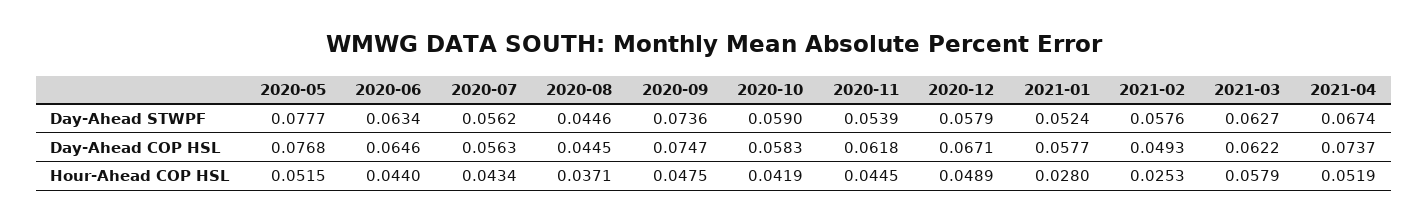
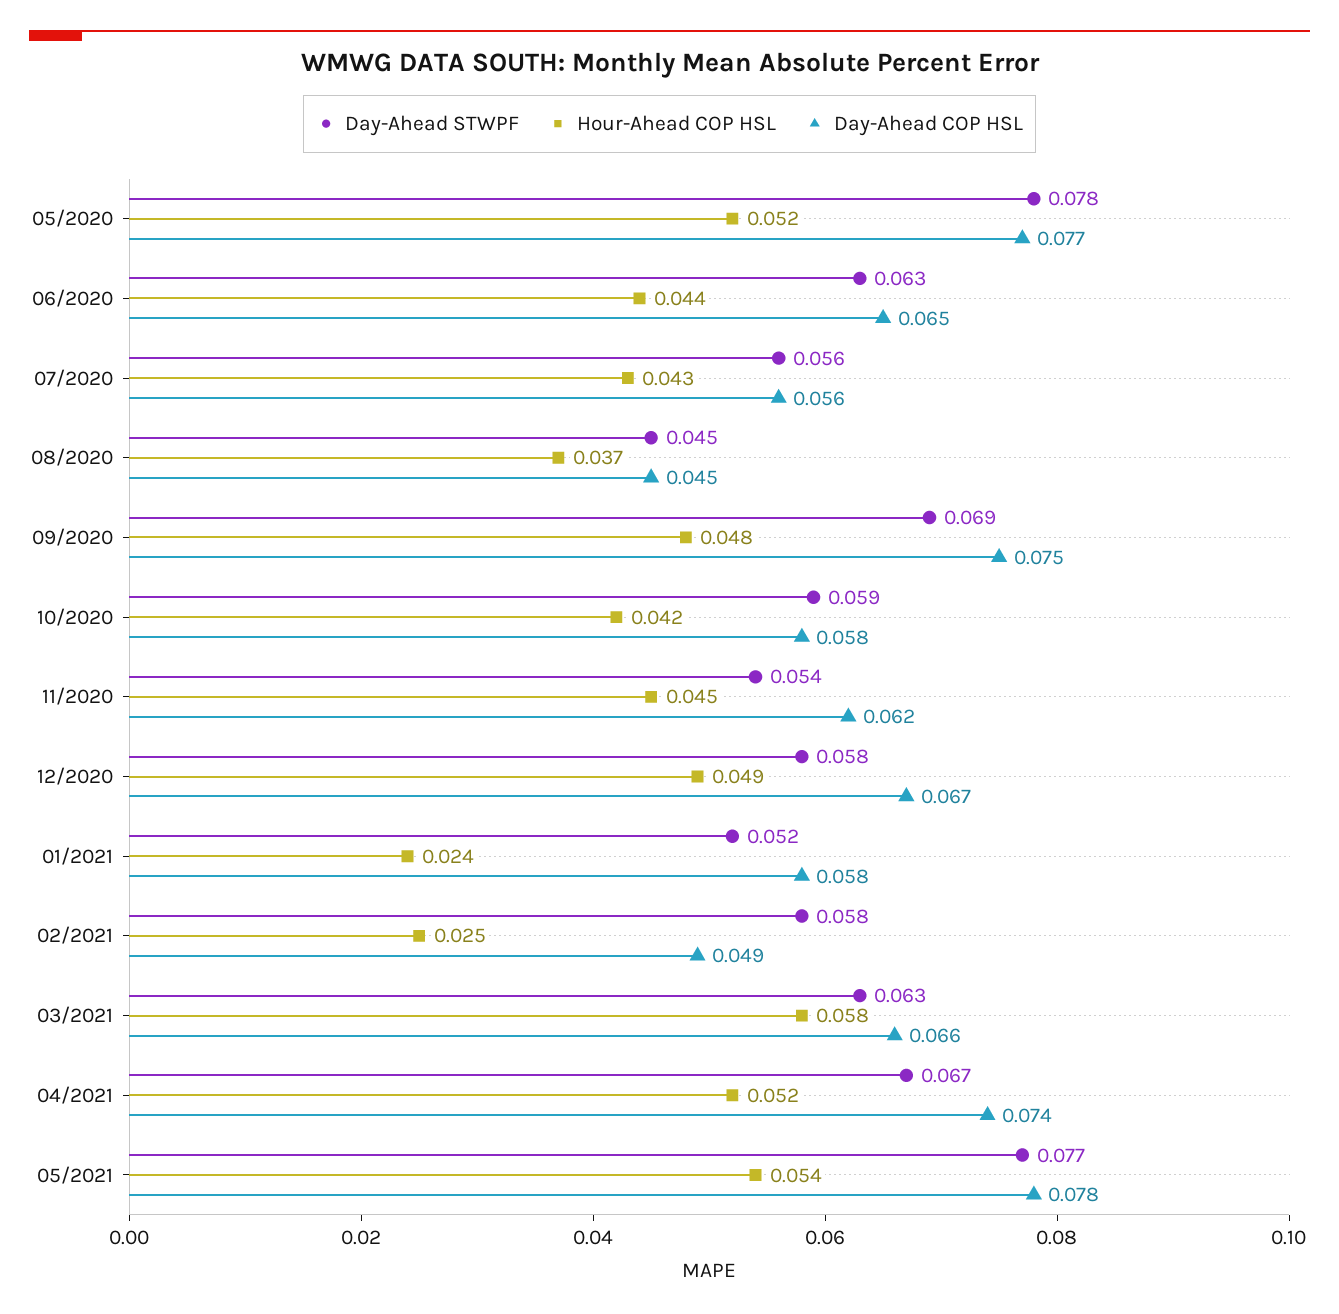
Day-Ahead STWPF, 2020-09: 0.0736 -> 0.069
Day-Ahead COP HSL, 2021-03: 0.0622 -> 0.066
Hour-Ahead COP HSL, 2021-01: 0.028 -> 0.024
Day-Ahead STWPF, 05/2021: none -> 0.077
Hour-Ahead COP HSL, 05/2021: none -> 0.054
Day-Ahead COP HSL, 05/2021: none -> 0.078

